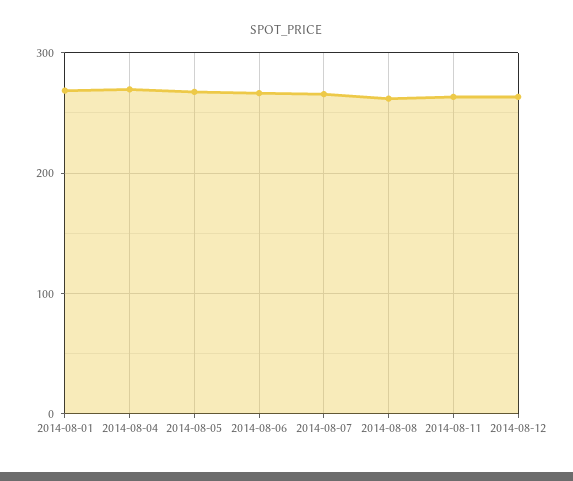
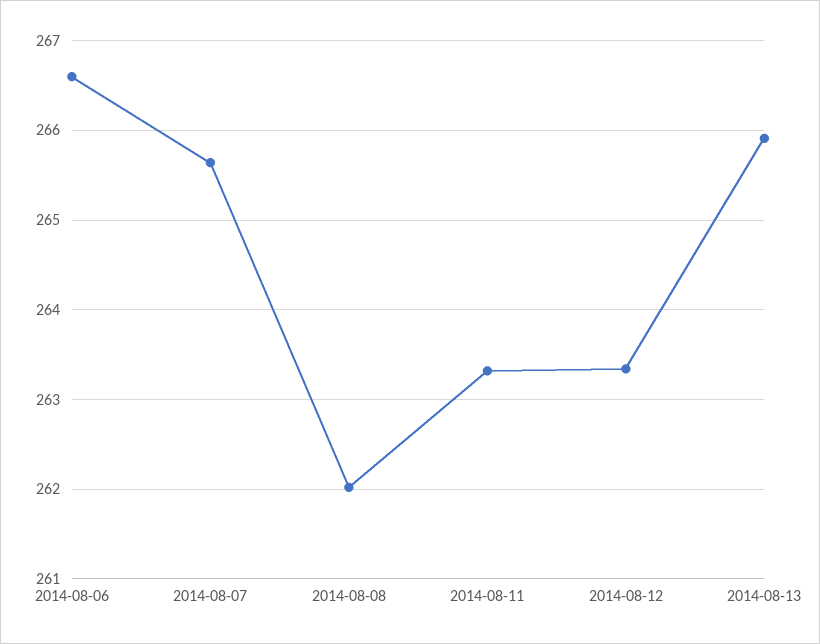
2014-08-01: 270 -> none
2014-08-04: 270 -> none
2014-08-05: 270 -> none
2014-08-13: none -> 265.9

